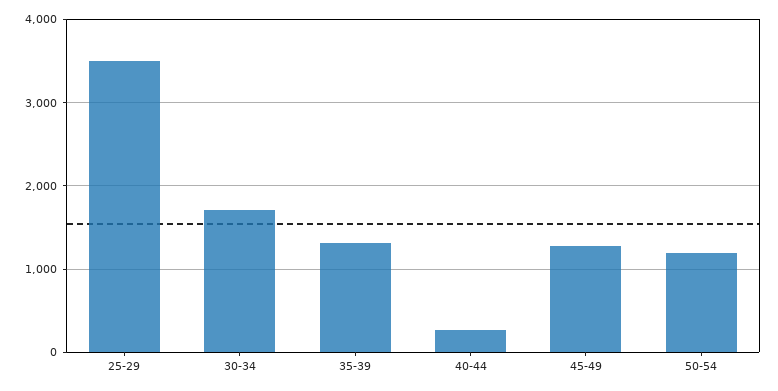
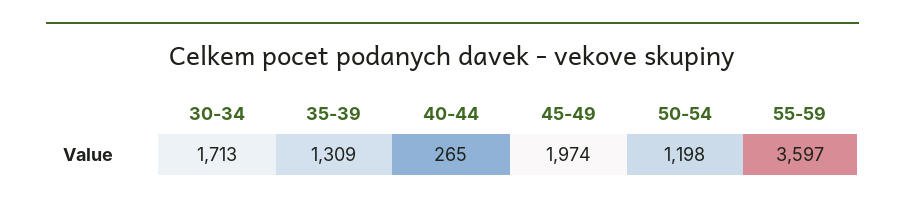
25-29: 3500 -> none
45-49: 1300 -> 1974
55-59: none -> 3597

